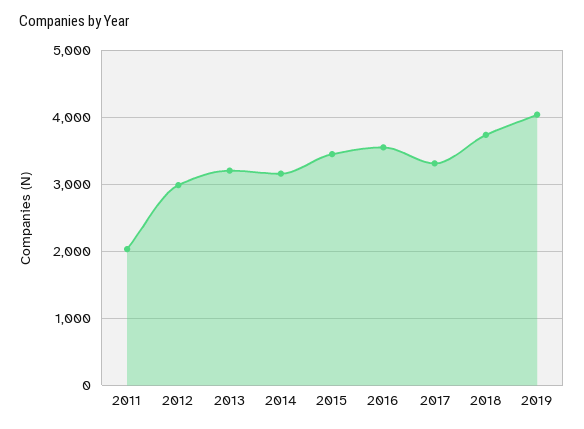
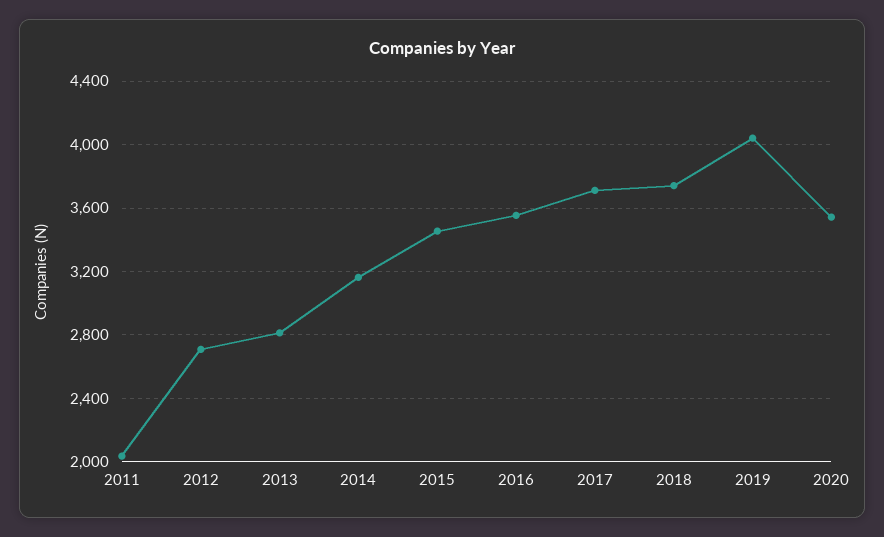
2012: 3000 -> 2700
2013: 3200 -> 2800
2017: 3300 -> 3700
2020: none -> 3550

